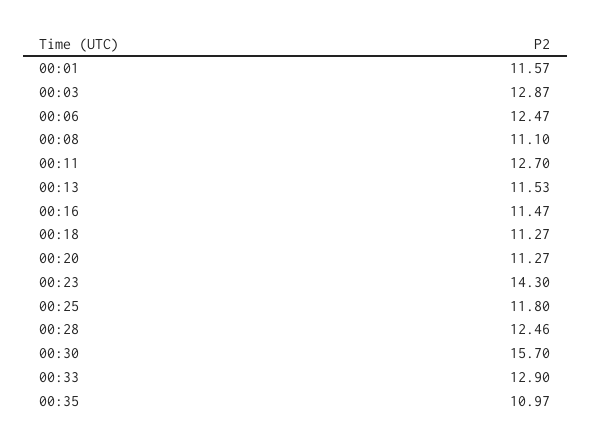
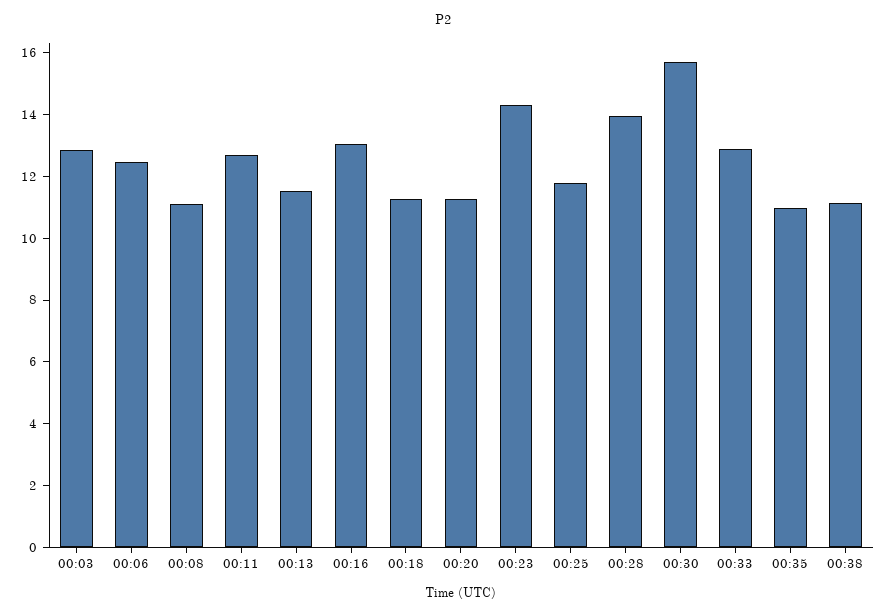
00:01: 11.57 -> none
00:16: 11.47 -> 13
00:28: 12.46 -> 14
00:38: none -> 11

